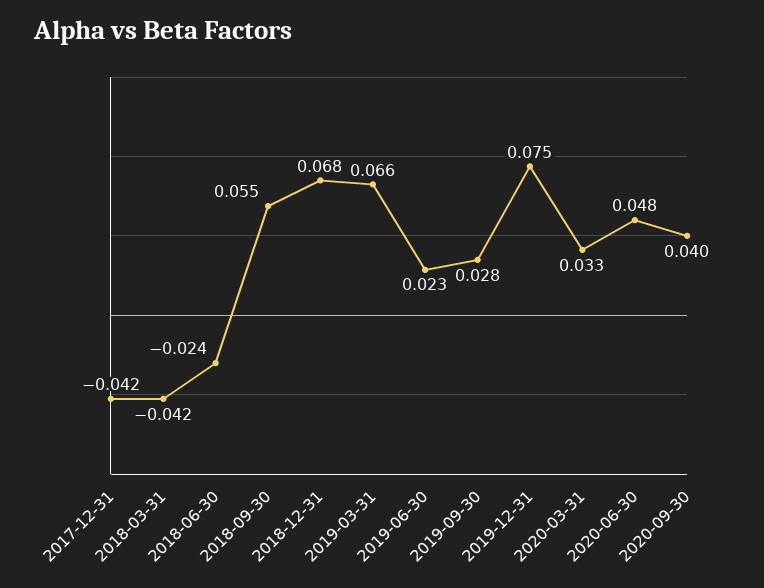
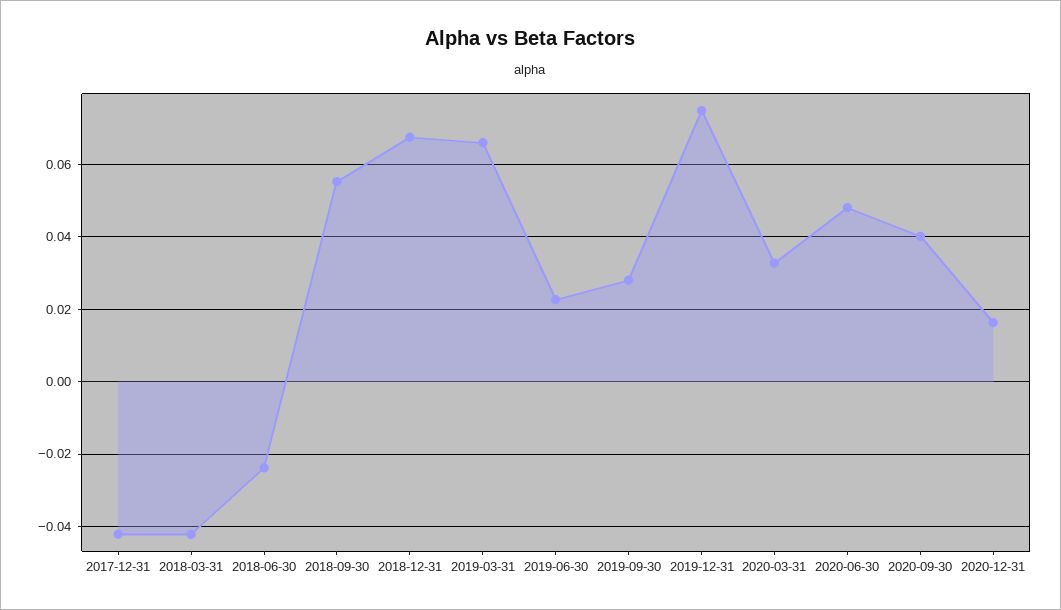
2020-12-31: none -> 0.016

